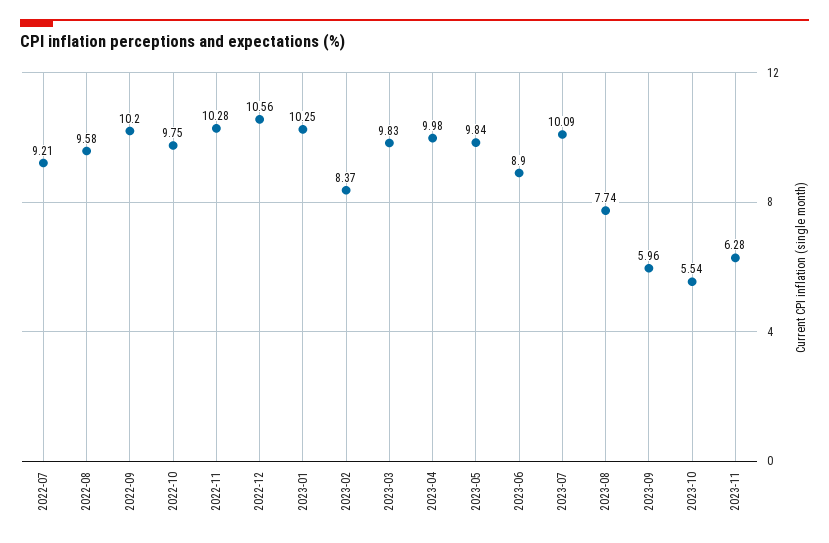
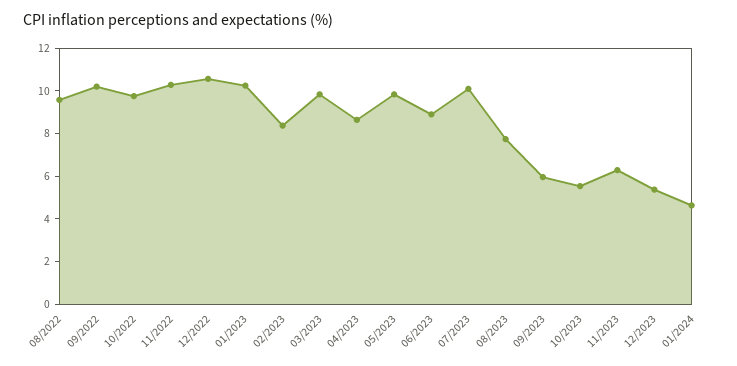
2022-07: 9.21 -> none
2023-04: 9.98 -> 8.5
12/2023: none -> 5.5
01/2024: none -> 4.5

